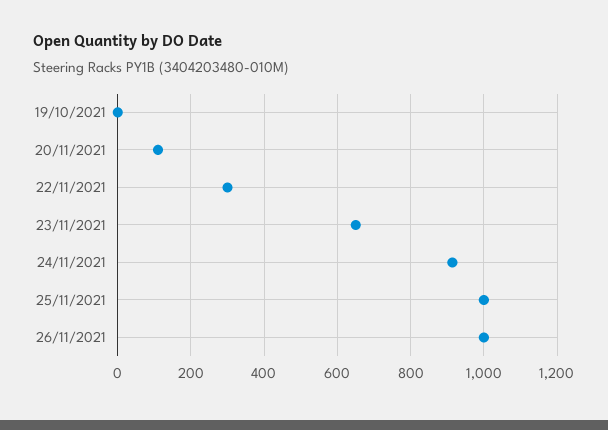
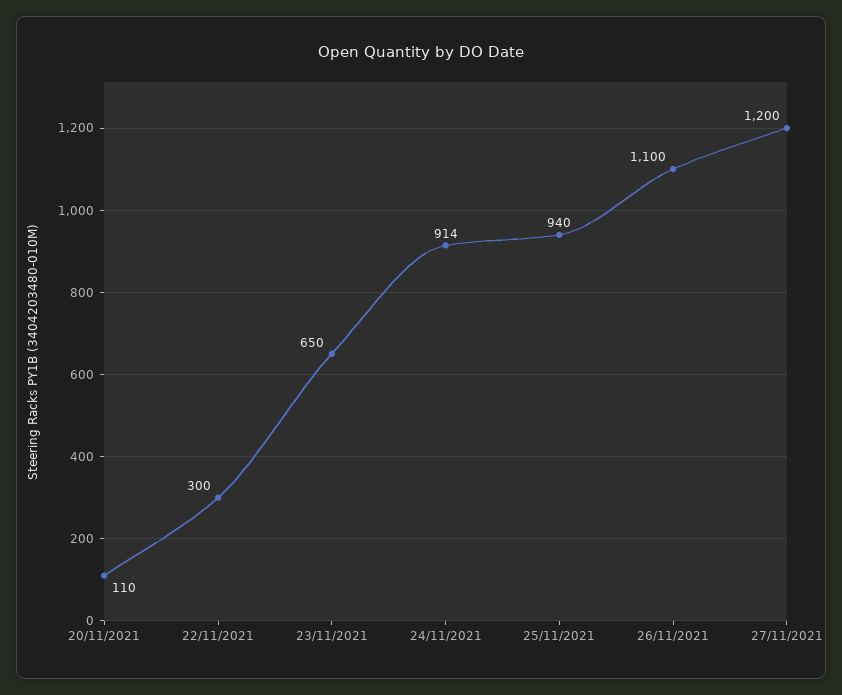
19/10/2021: 0 -> none
25/11/2021: 1000 -> 940
26/11/2021: 1000 -> 1100
27/11/2021: none -> 1200

